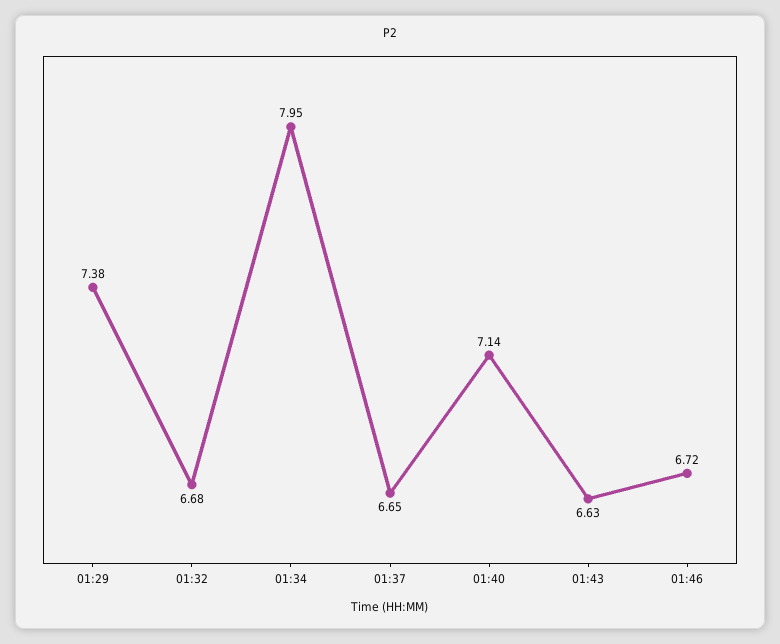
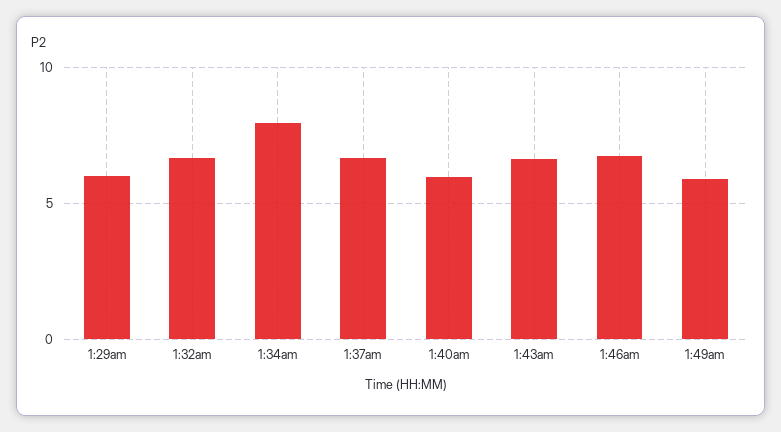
01:29: 7.38 -> 6
01:40: 7.14 -> 6
1:49am: none -> 6

